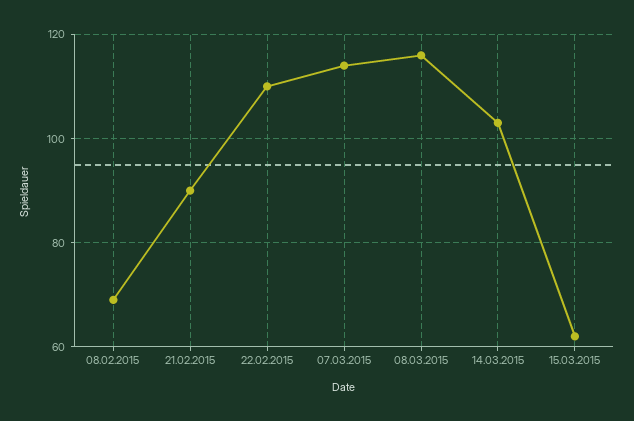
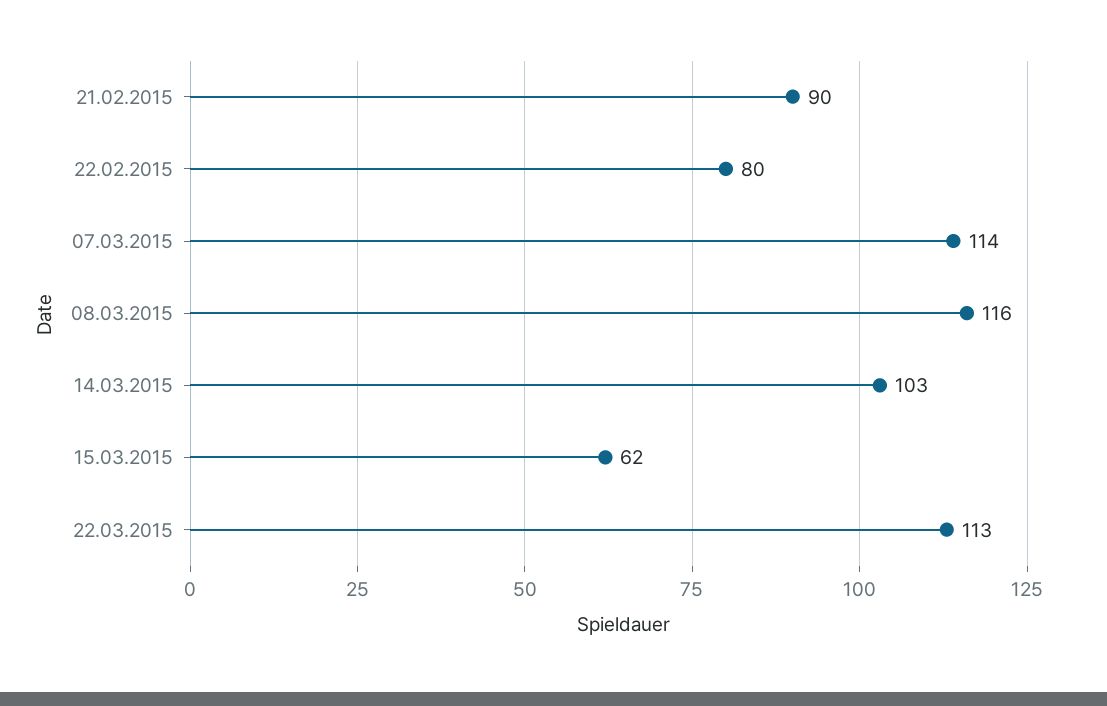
08.02.2015: 70 -> none
22.02.2015: 110 -> 80
22.03.2015: none -> 113

